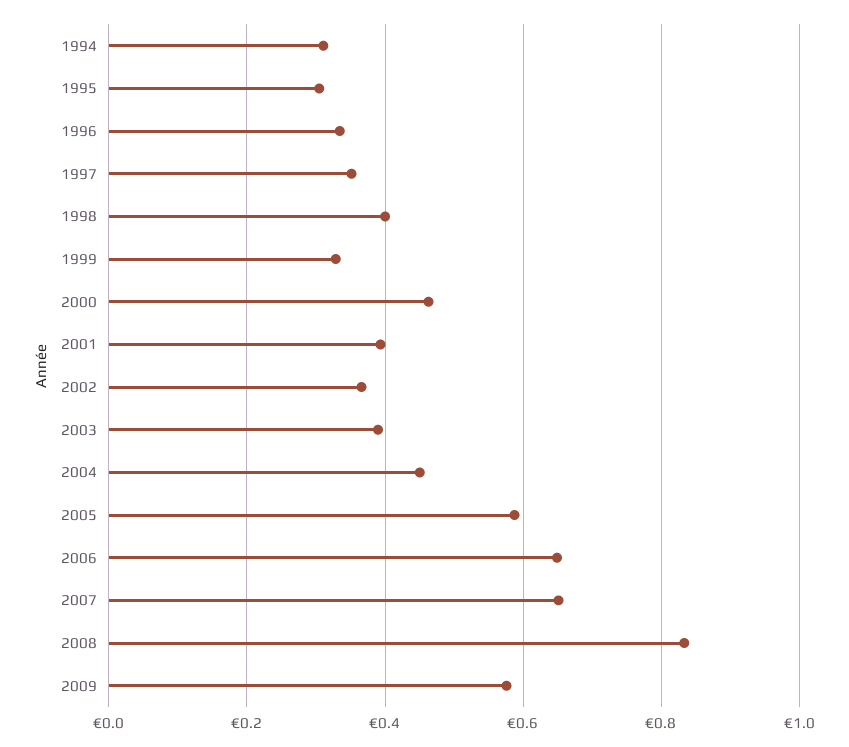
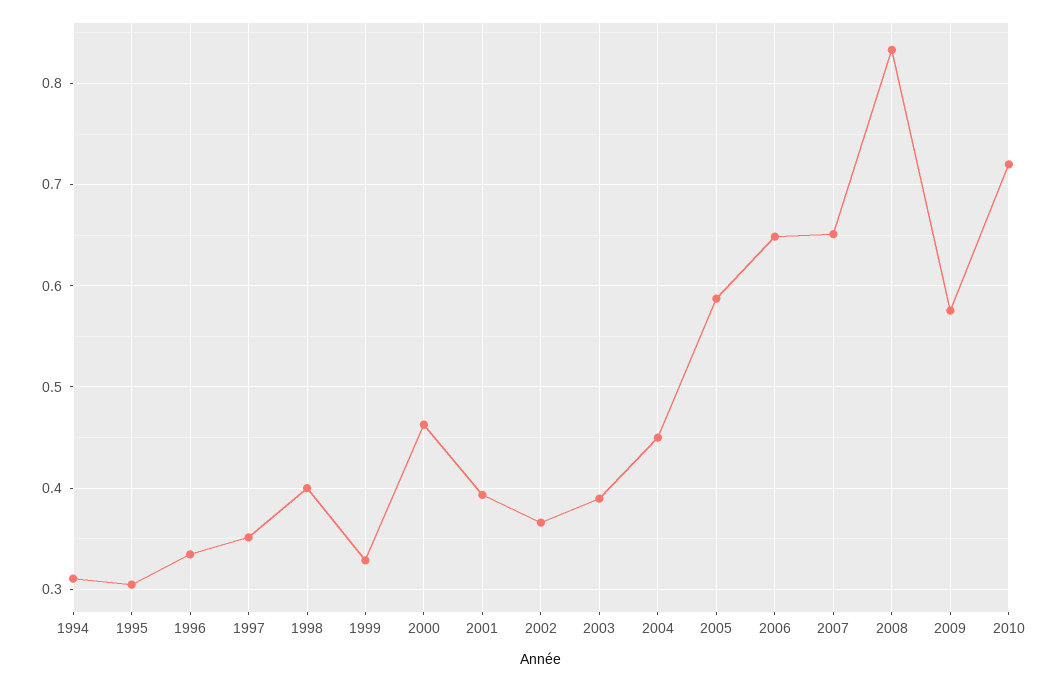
2010: none -> 0.72

